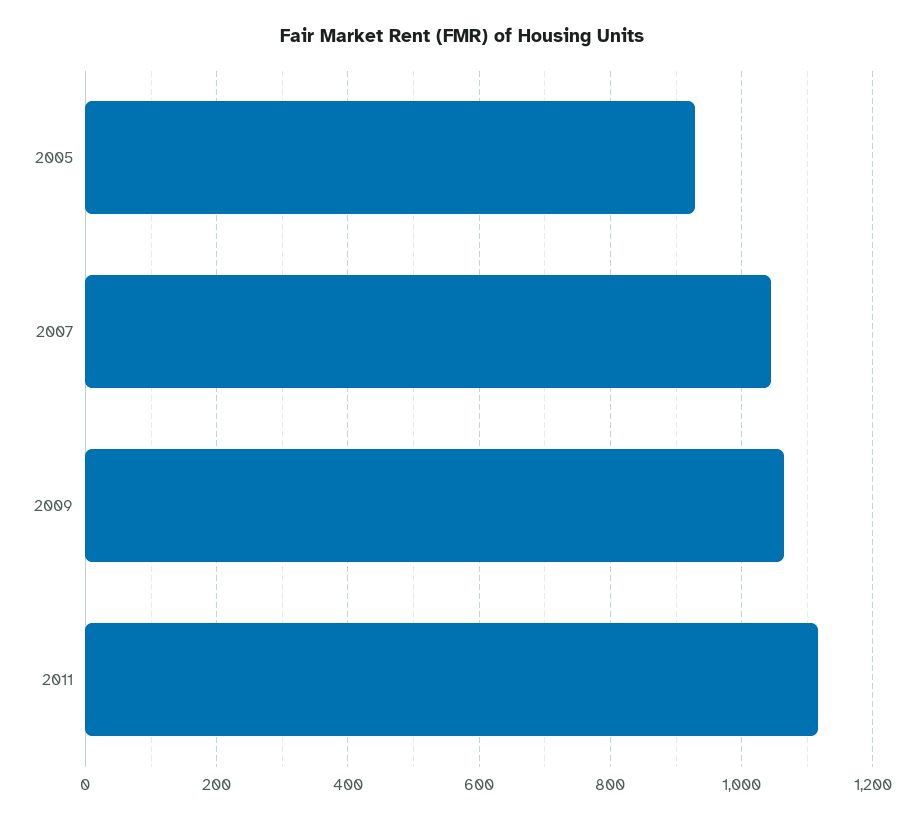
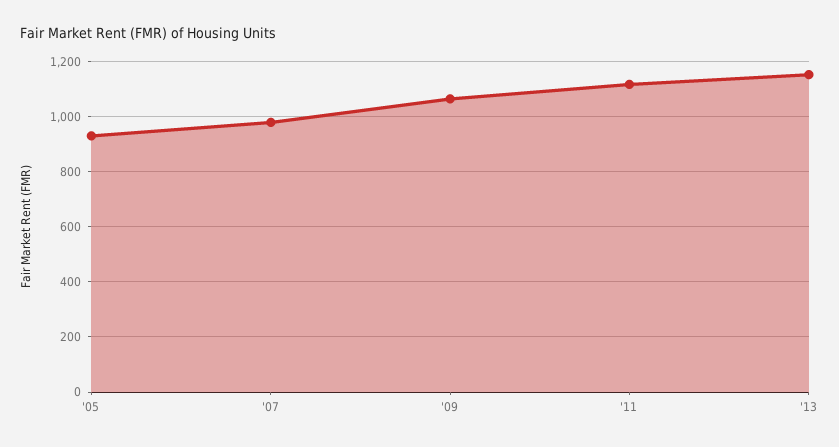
2007: 1040 -> 975
'13: none -> 1150

